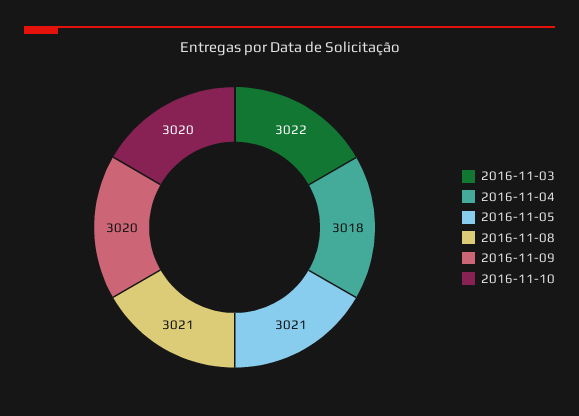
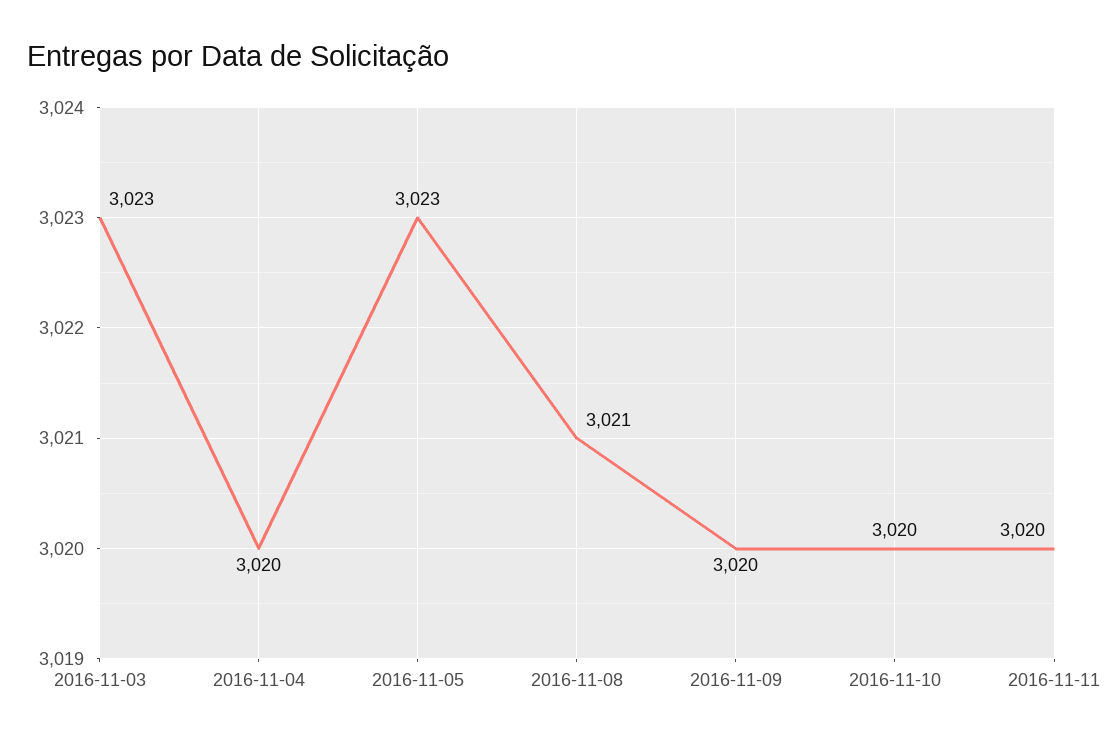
2016-11-03: 3022 -> 3023
2016-11-04: 3018 -> 3020
2016-11-05: 3021 -> 3023
2016-11-11: none -> 3020

